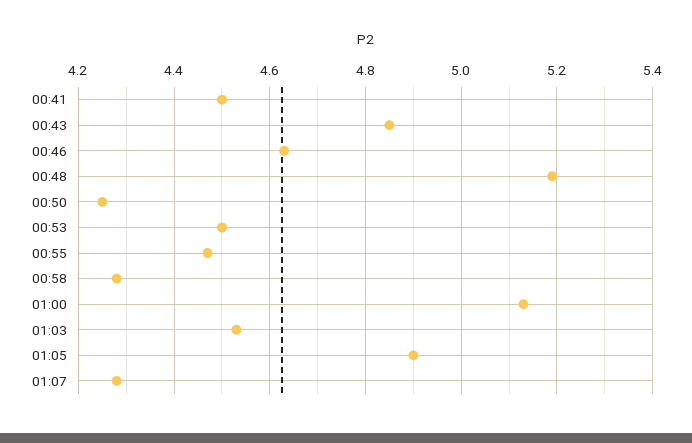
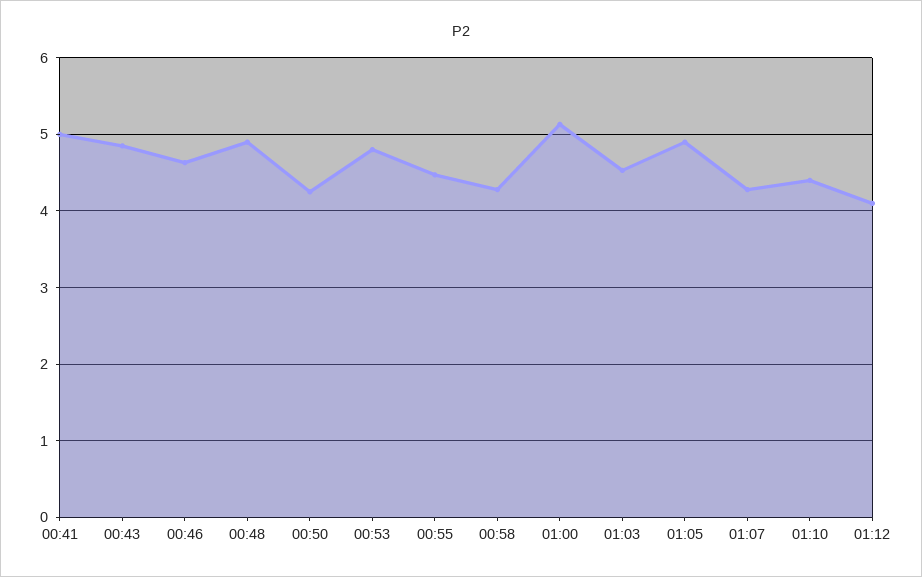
00:41: 4.5 -> 5
00:48: 5.2 -> 4.9
00:53: 4.5 -> 4.8
01:10: none -> 4.4
01:12: none -> 4.1

